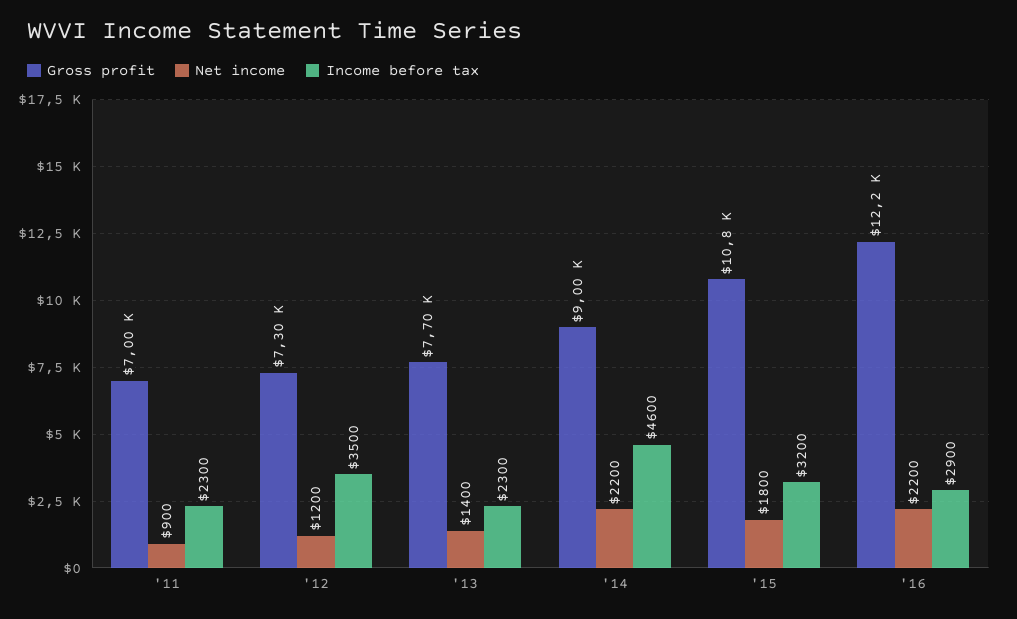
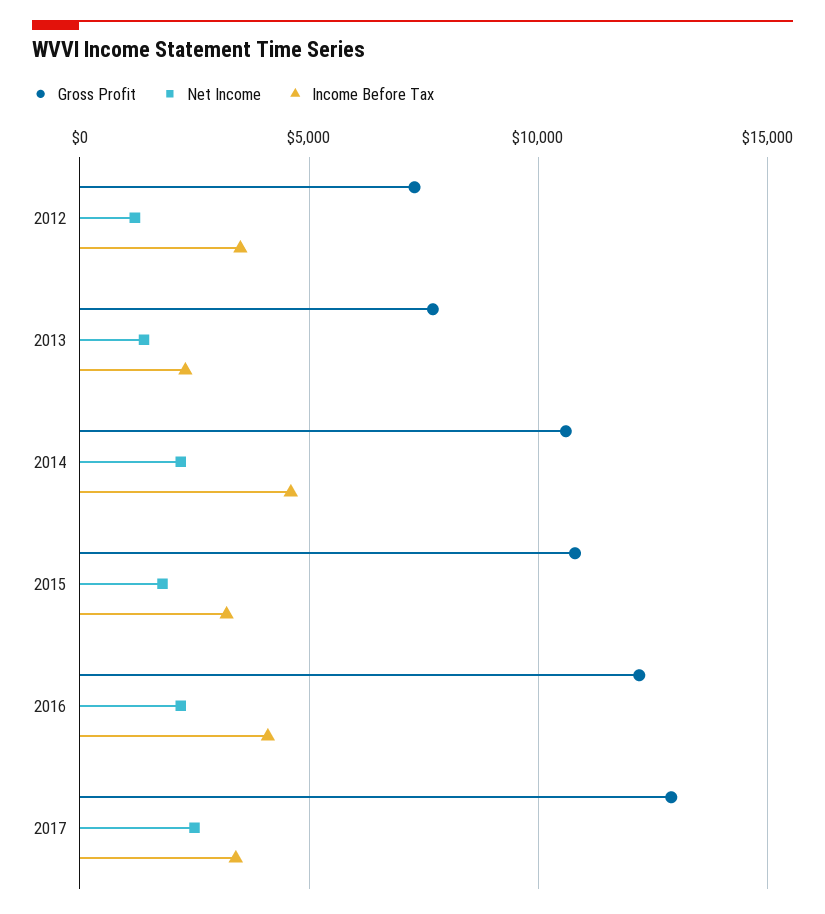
Gross profit, '11: 7000 -> none
Net income, '11: 900 -> none
Income before tax, '11: 2300 -> none
Gross profit, '14: 9000 -> 10500
Income before tax, '16: 2900 -> 4000
Gross profit, 2017: none -> 13000
Net income, 2017: none -> 2500
Income before tax, 2017: none -> 3500

